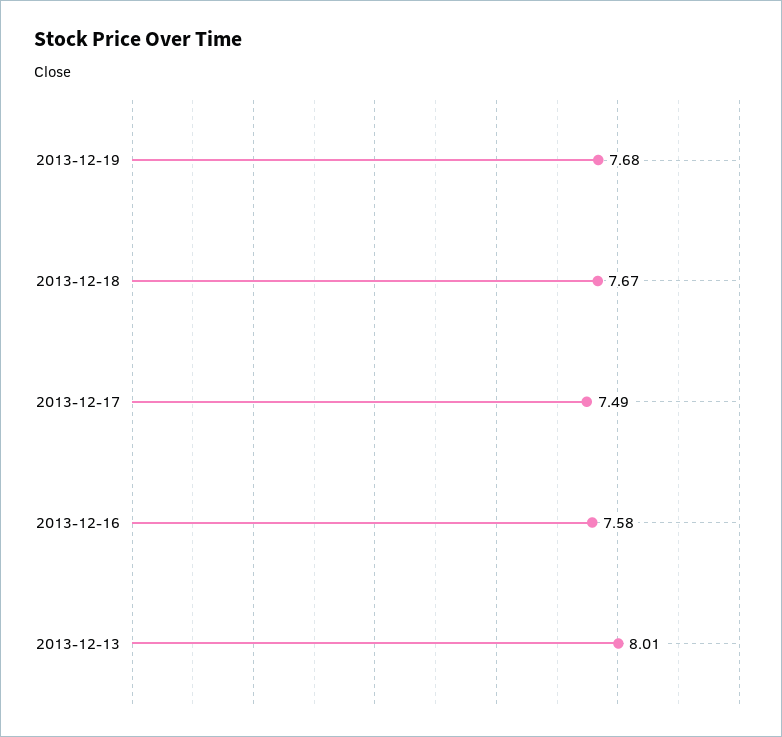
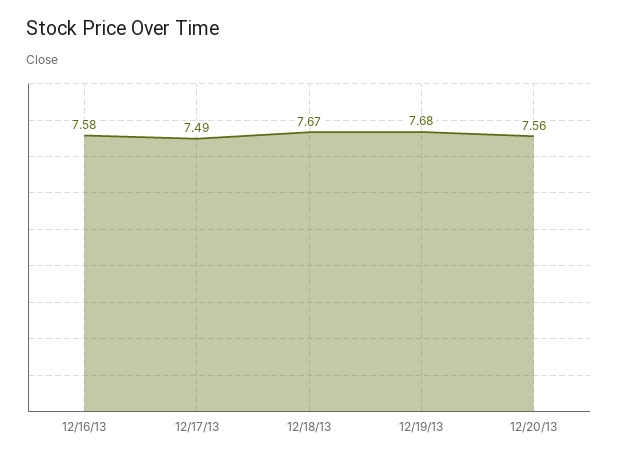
2013-12-13: 8.01 -> none
12/20/13: none -> 7.56

